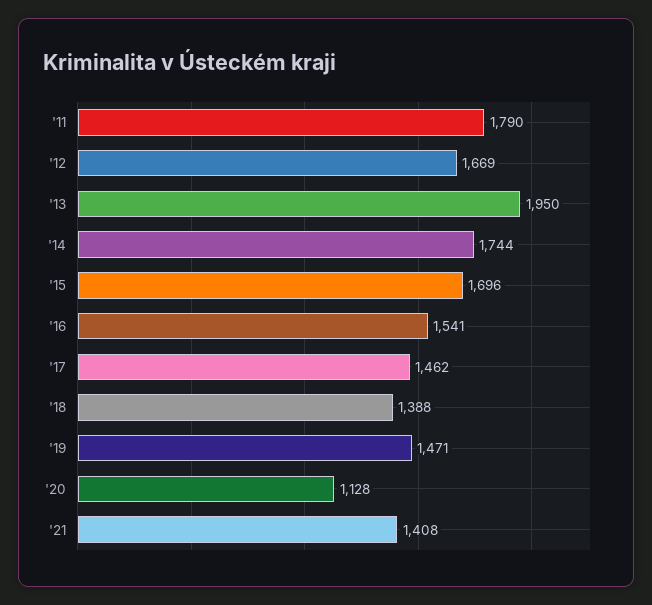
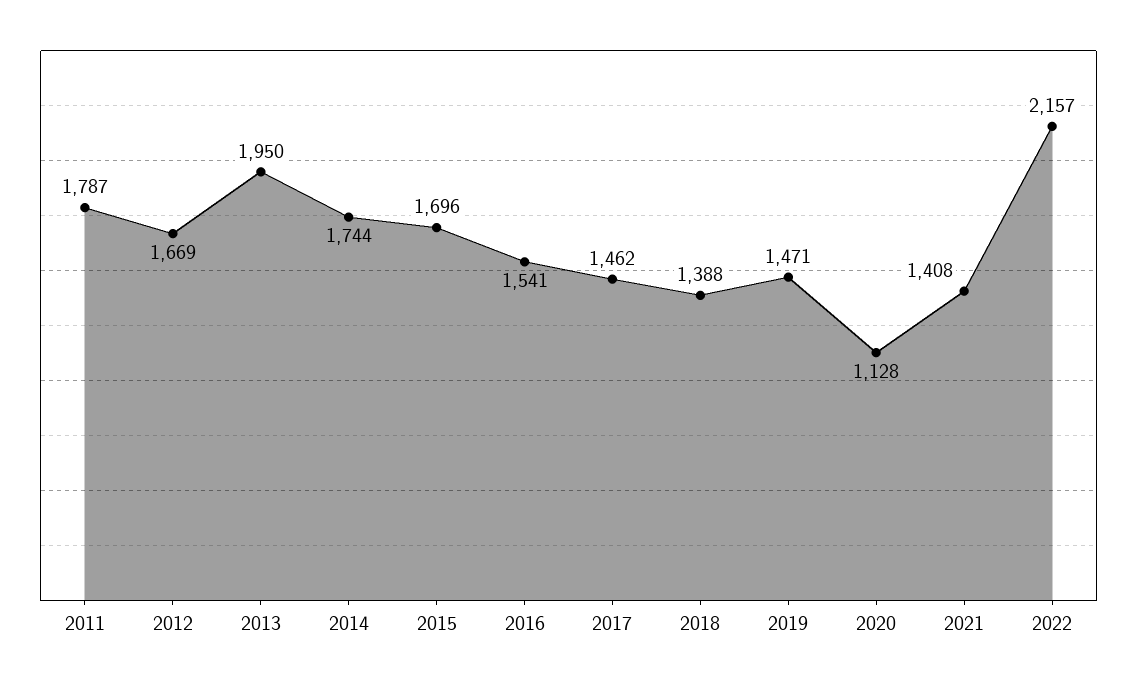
'11: 1790 -> 1787
2022: none -> 2157

